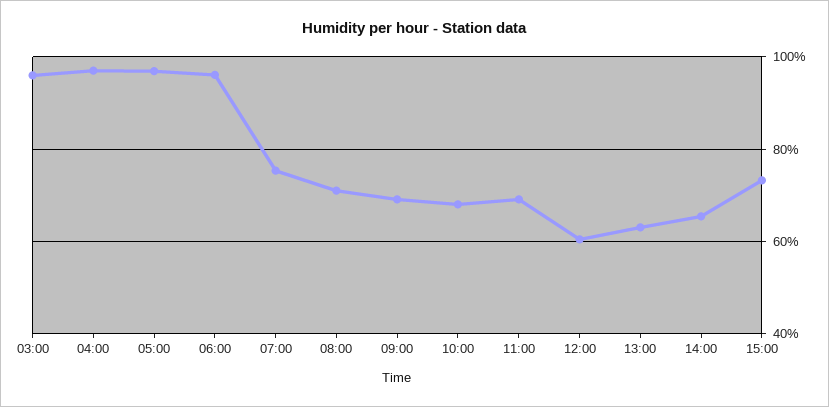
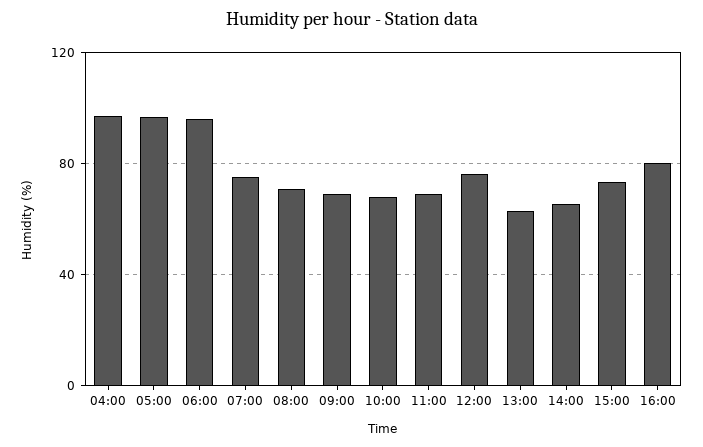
03:00: 96 -> none
12:00: 60 -> 75
16:00: none -> 80

